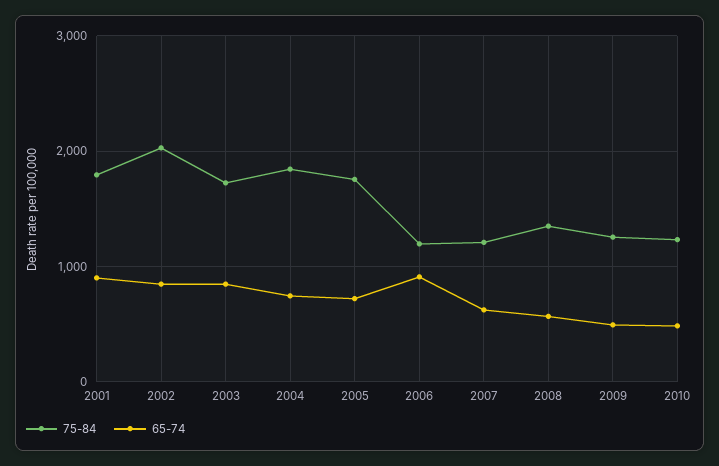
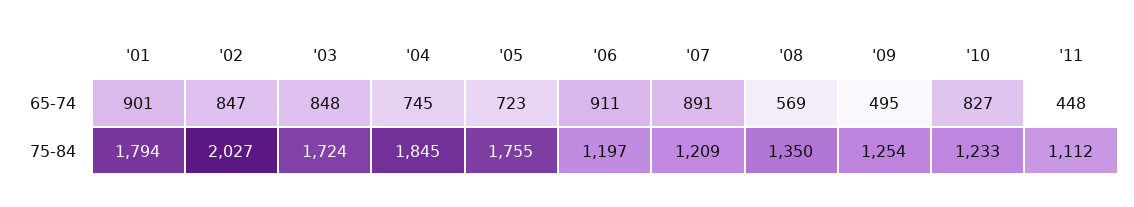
65-74, 2007: 600 -> 891
65-74, 2010: 500 -> 827
65-74, '11: none -> 448
75-84, '11: none -> 1112

